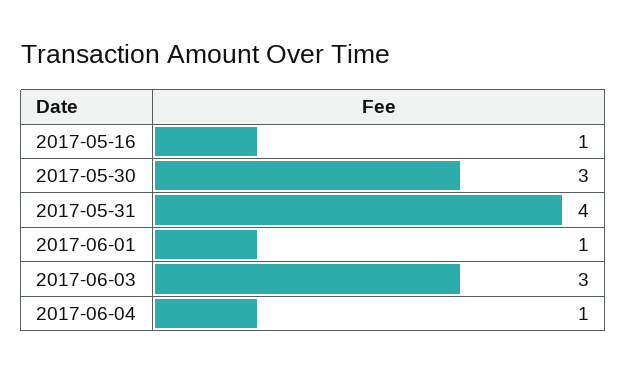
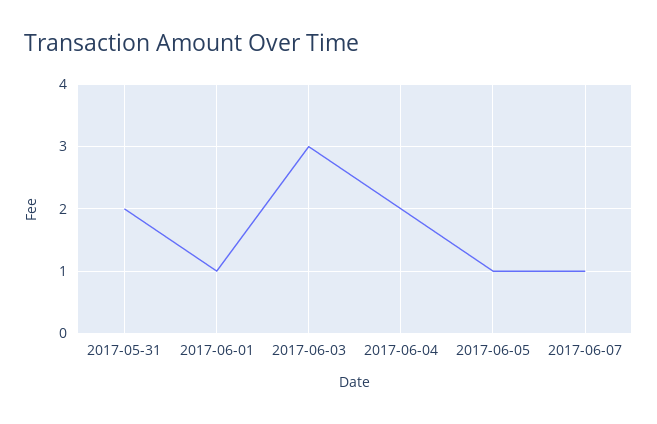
2017-05-16: 1 -> none
2017-05-30: 3 -> none
2017-05-31: 4 -> 2
2017-06-04: 1 -> 2
2017-06-05: none -> 1
2017-06-07: none -> 1

